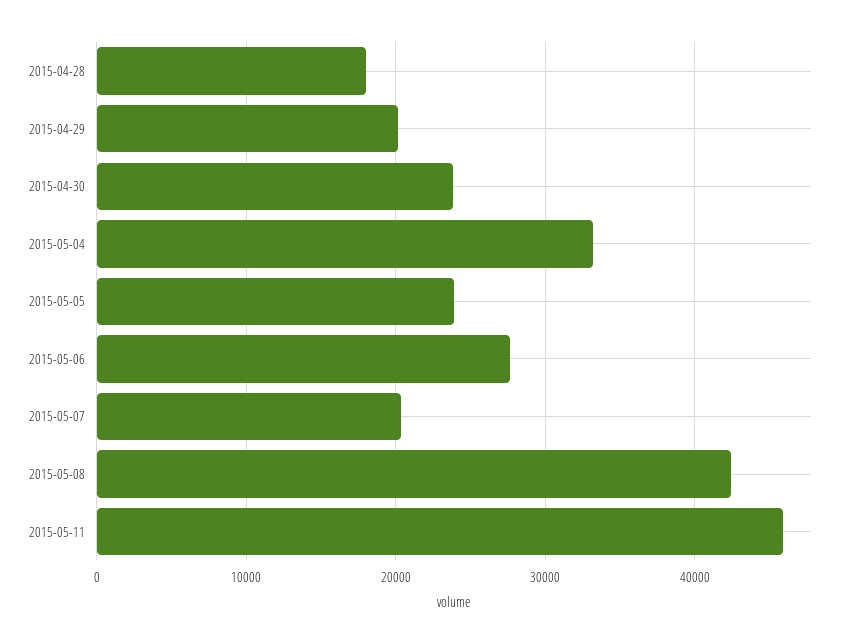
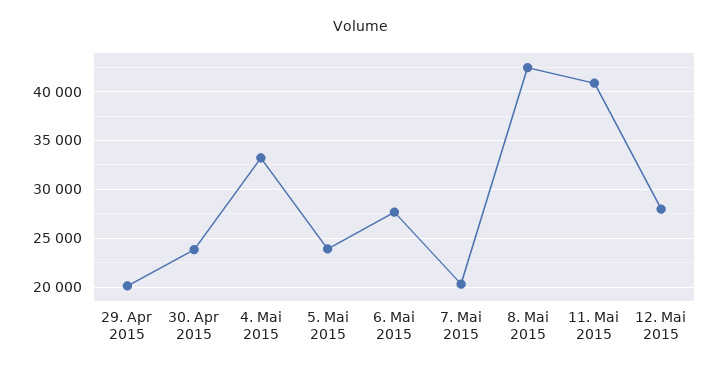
2015-04-28: 18000 -> none
2015-05-11: 46000 -> 41000
12. Mai 2015: none -> 28000

